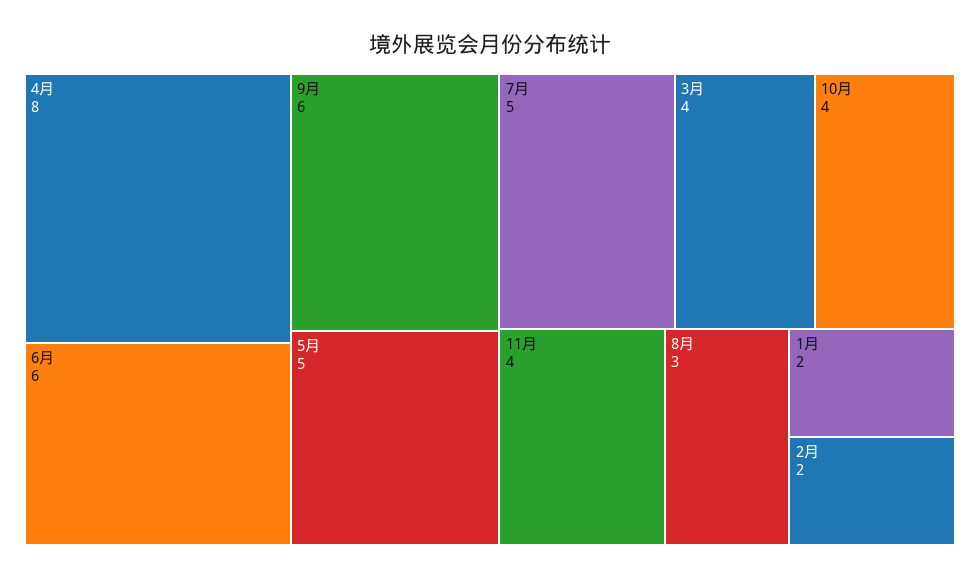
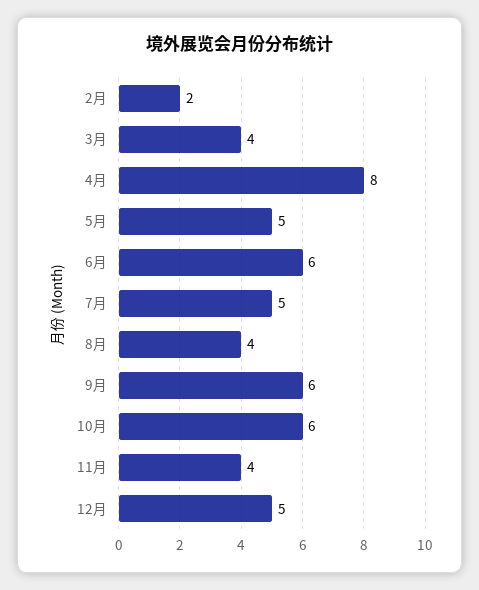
10月: 4 -> 6
8月: 3 -> 4
1月: 2 -> none
12月: none -> 5

